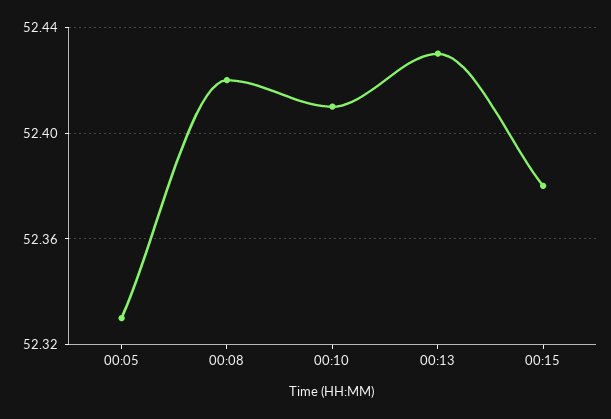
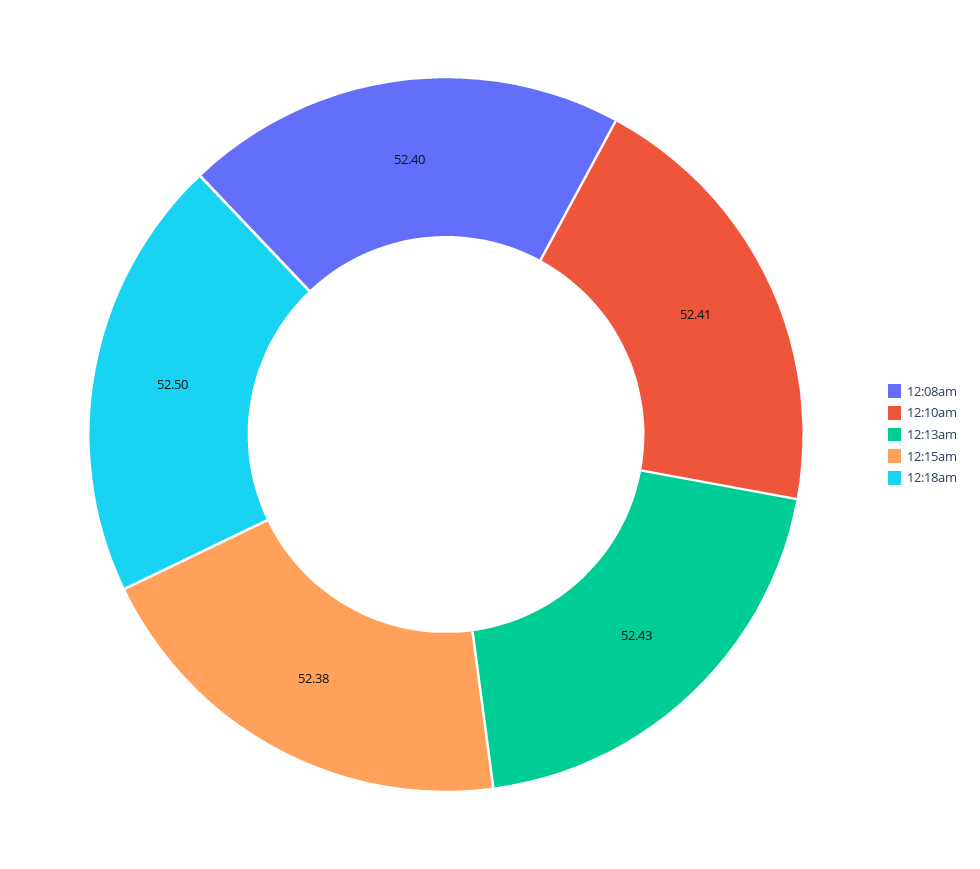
00:05: 52.33 -> none
00:08: 52.42 -> 52.4
12:18am: none -> 52.5

